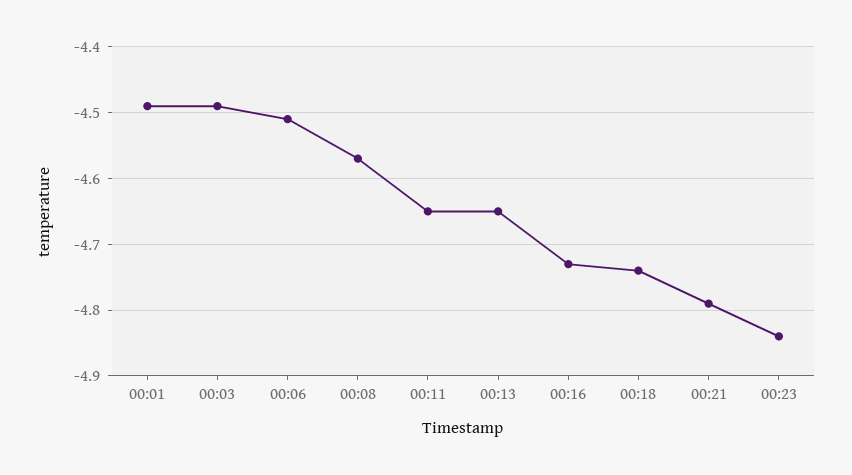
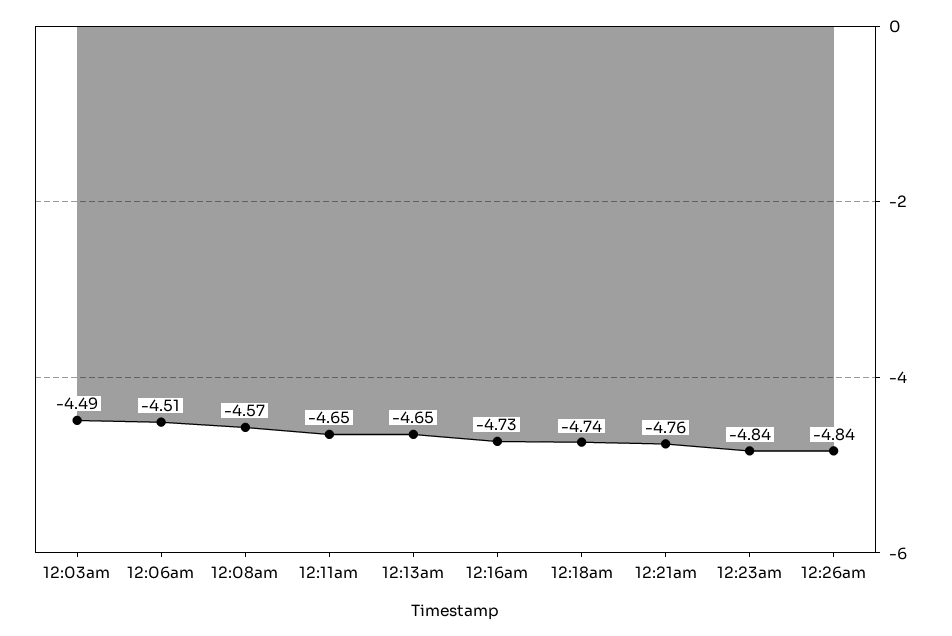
00:01: -4.49 -> none
00:21: -4.79 -> -4.76
12:26am: none -> -4.84

